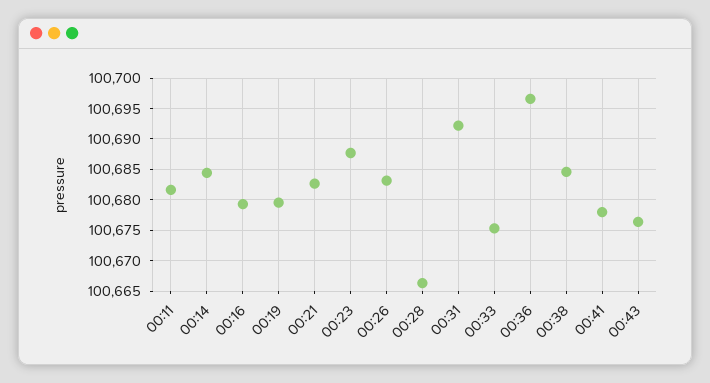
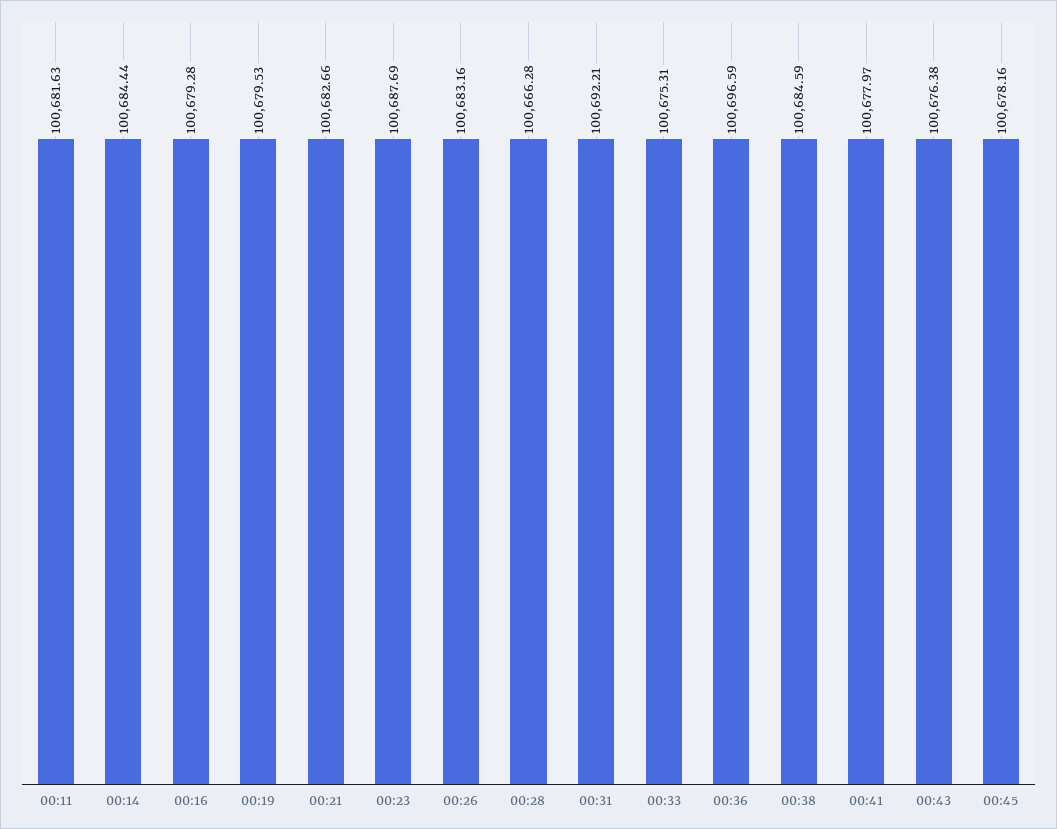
00:45: none -> 100678.16

